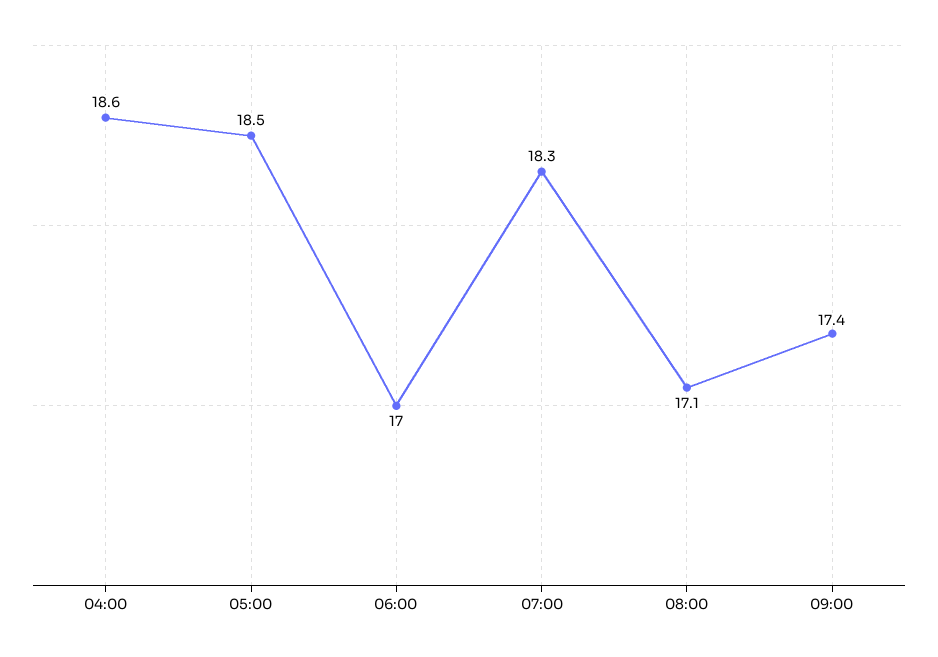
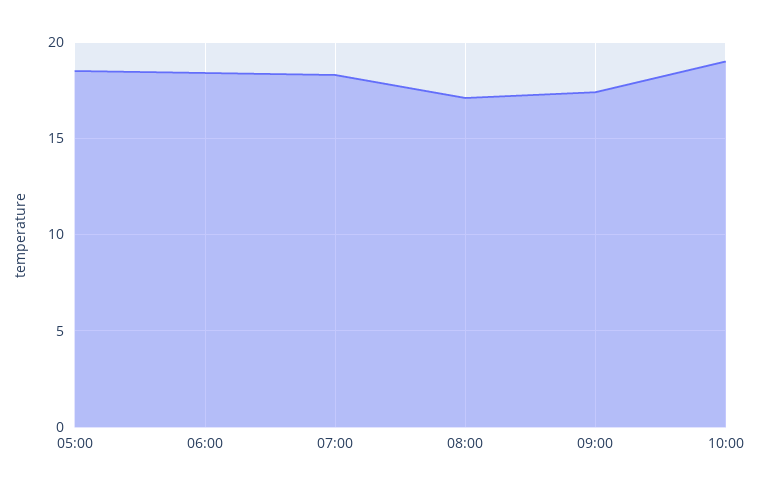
04:00: 18.6 -> none
06:00: 17 -> 18.5
10:00: none -> 19

